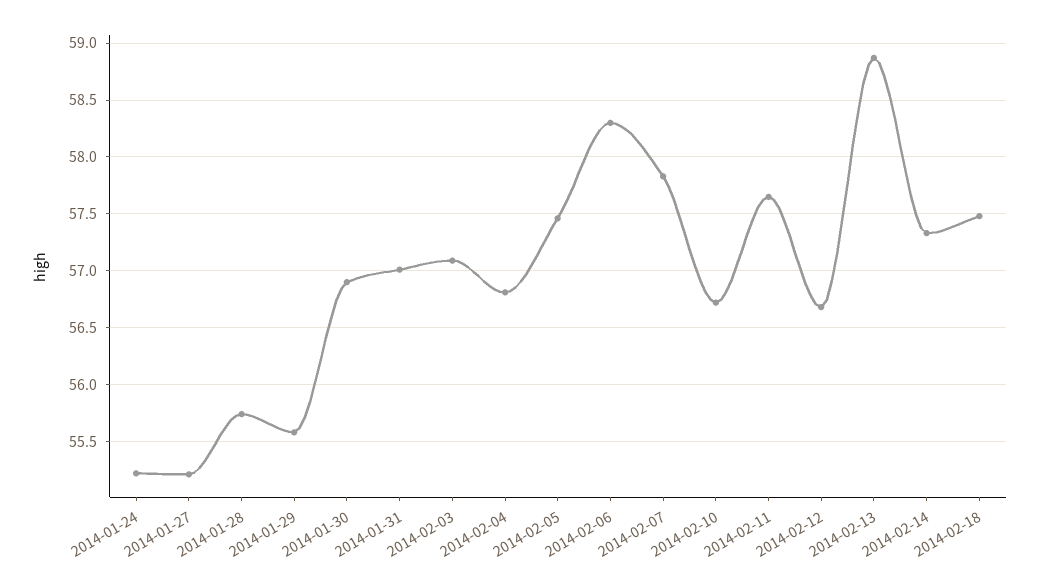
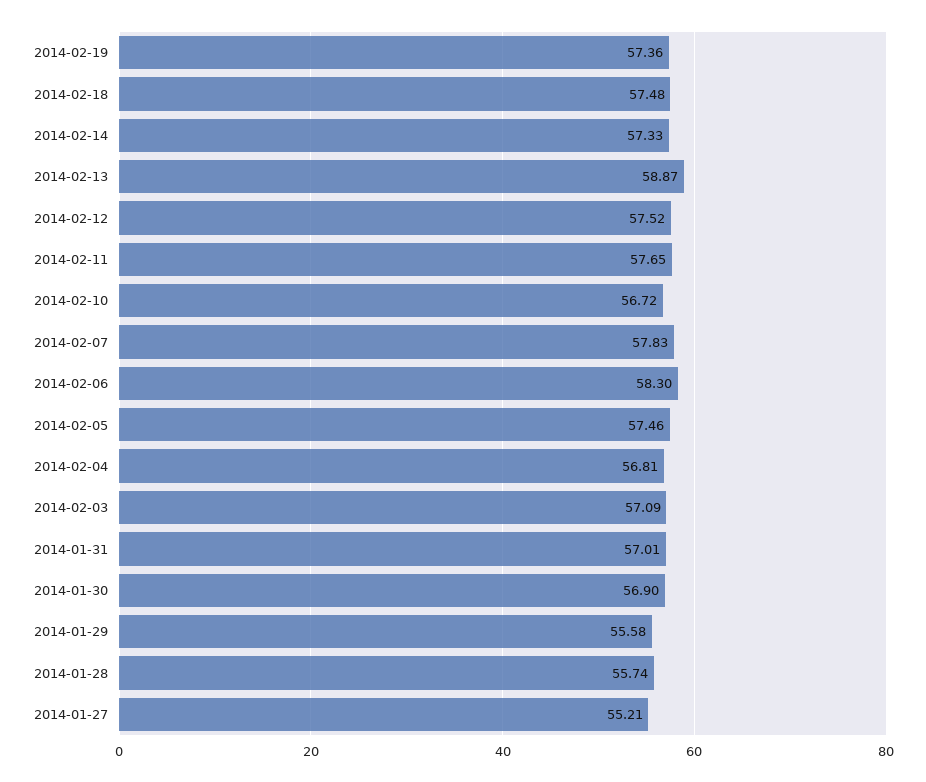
2014-01-24: 55.2 -> none
2014-02-12: 56.7 -> 57.52
2014-02-19: none -> 57.36

